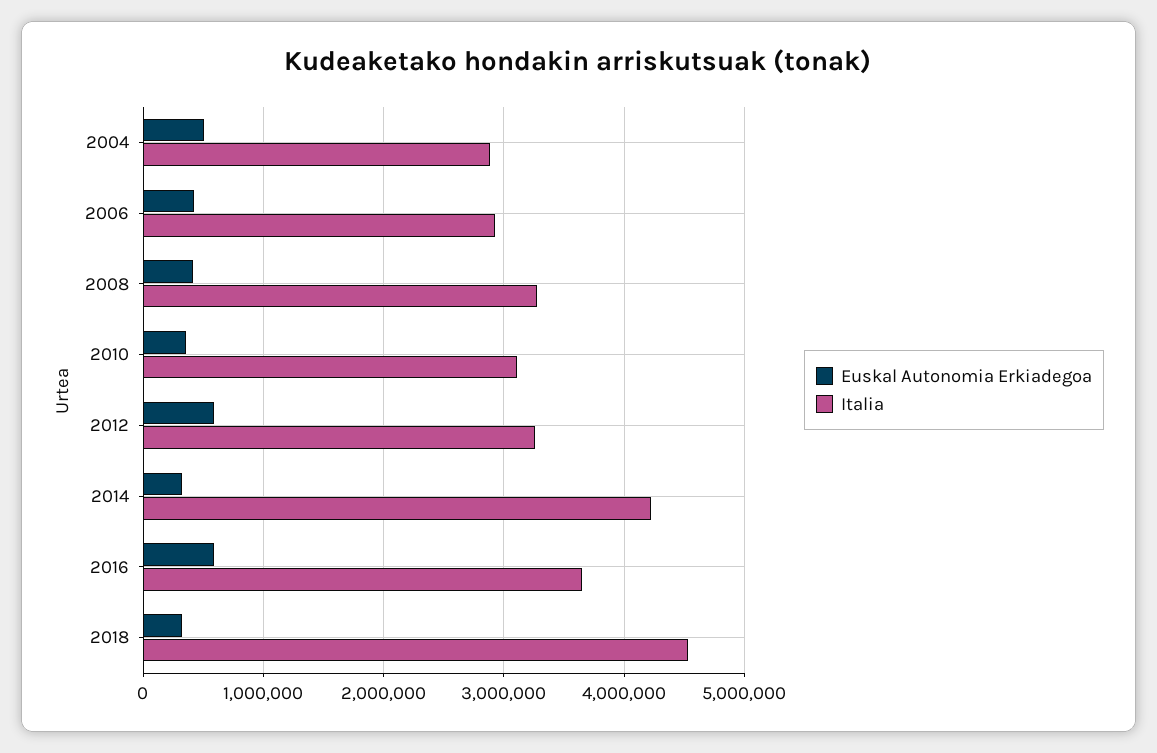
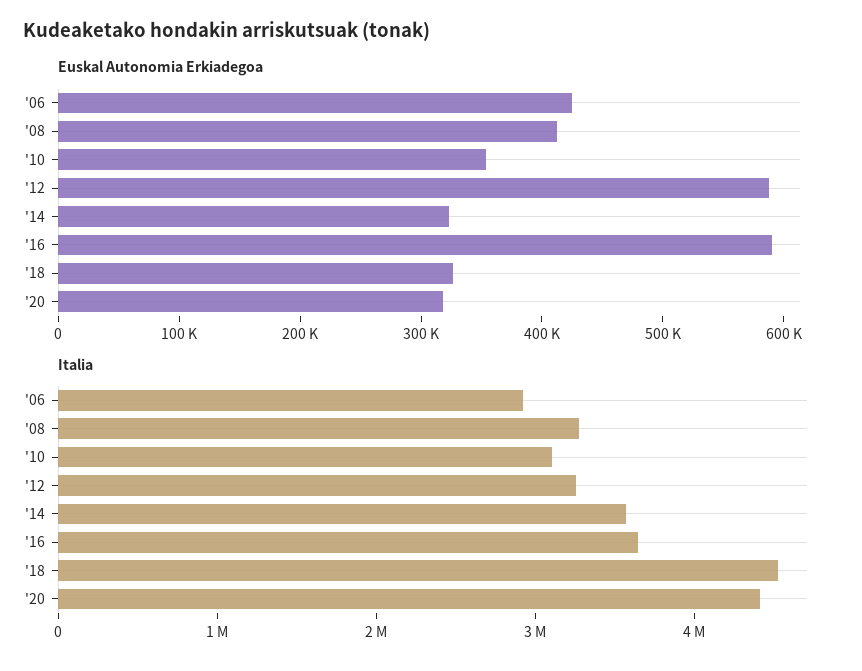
Euskal Autonomia Erkiadegoa, 2004: 500000 -> none
Italia, 2004: 2900000 -> none
Italia, 2014: 4200000 -> 3600000
Euskal Autonomia Erkiadegoa, '20: none -> 320000
Italia, '20: none -> 4400000

